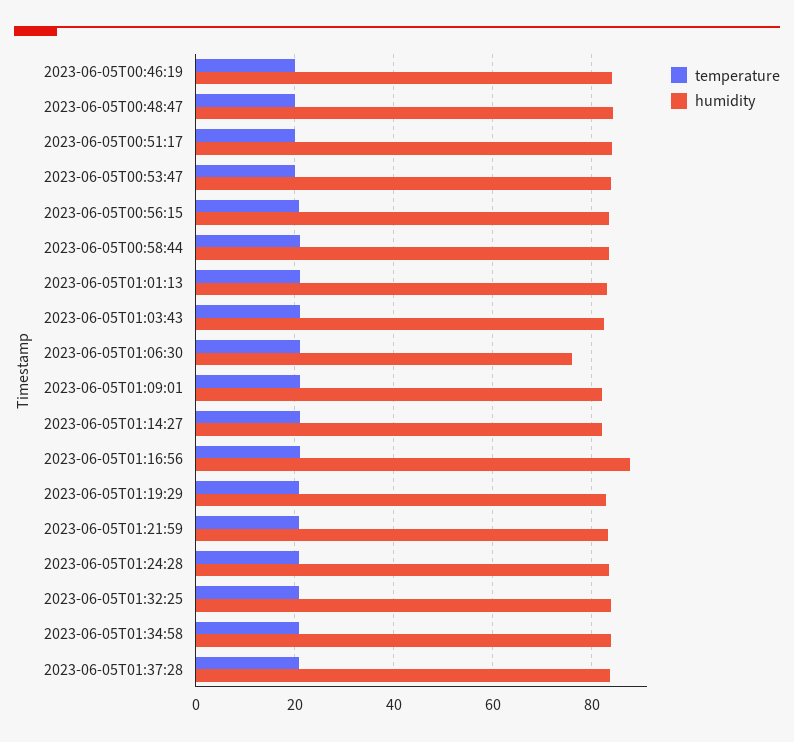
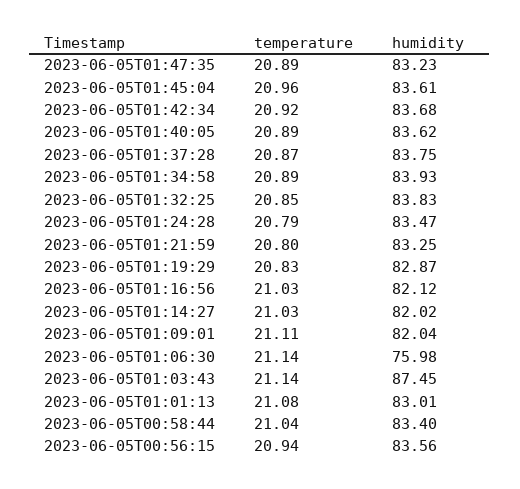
temperature, 2023-06-05T00:46:19: 20 -> none
humidity, 2023-06-05T00:46:19: 84 -> none
temperature, 2023-06-05T00:48:47: 20 -> none
humidity, 2023-06-05T00:48:47: 84 -> none
temperature, 2023-06-05T00:51:17: 20 -> none
humidity, 2023-06-05T00:51:17: 84 -> none
temperature, 2023-06-05T00:53:47: 20 -> none
humidity, 2023-06-05T00:53:47: 84 -> none
humidity, 2023-06-05T01:03:43: 82 -> 87.45
humidity, 2023-06-05T01:16:56: 88 -> 82.12
temperature, 2023-06-05T01:47:35: none -> 20.89
humidity, 2023-06-05T01:47:35: none -> 83.23
temperature, 2023-06-05T01:45:04: none -> 20.96
humidity, 2023-06-05T01:45:04: none -> 83.61
temperature, 2023-06-05T01:42:34: none -> 20.92
humidity, 2023-06-05T01:42:34: none -> 83.68
temperature, 2023-06-05T01:40:05: none -> 20.89
humidity, 2023-06-05T01:40:05: none -> 83.62

